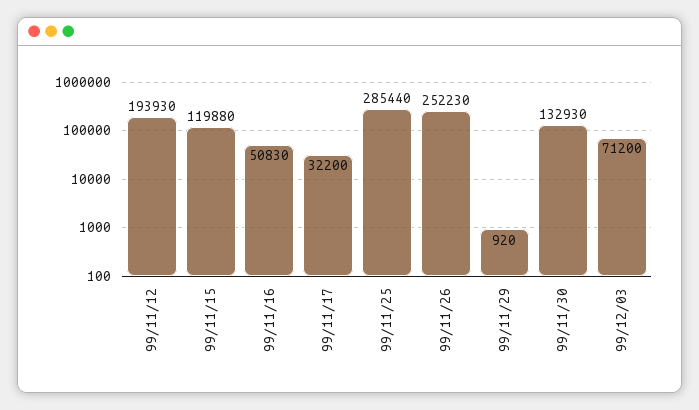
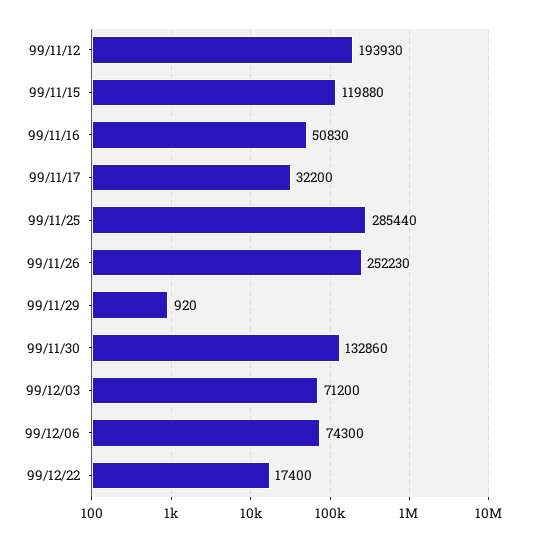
99/11/30: 132930 -> 132860
99/12/06: none -> 74300
99/12/22: none -> 17400

